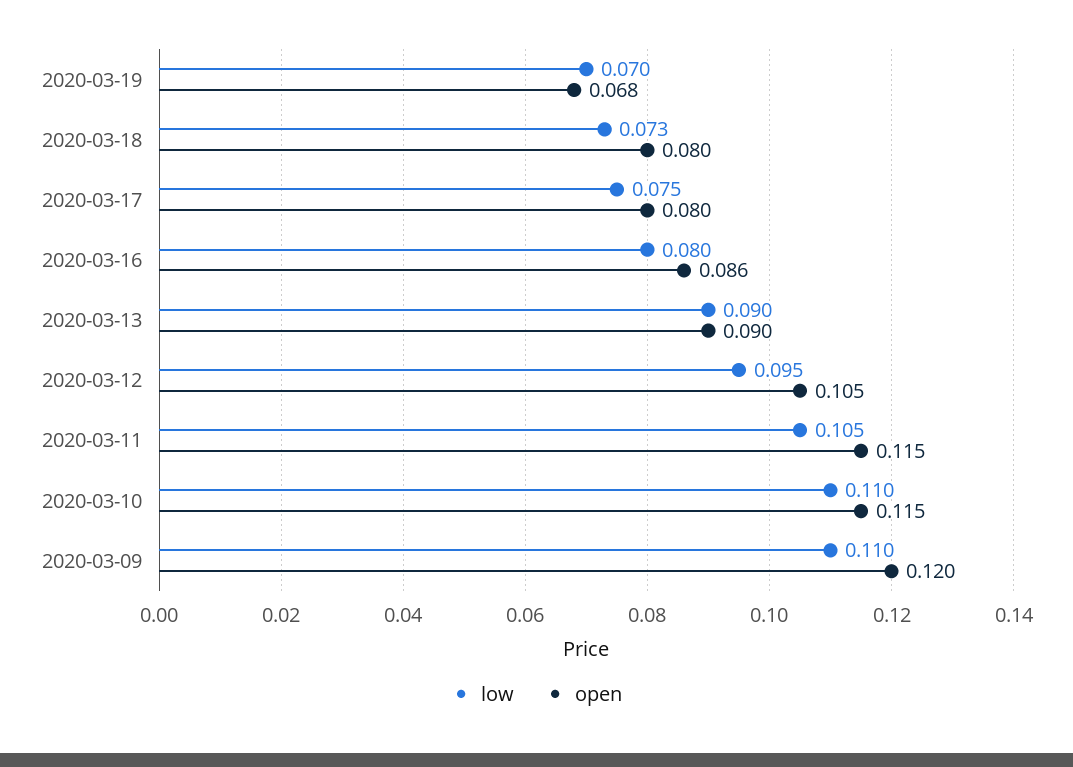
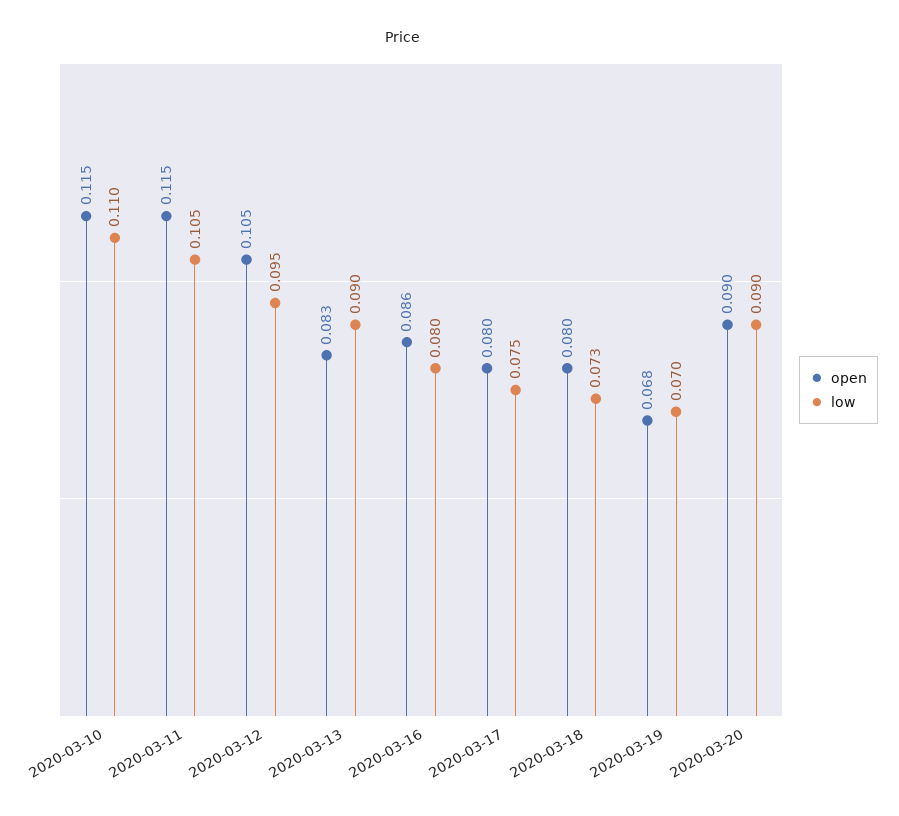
open, 2020-03-13: 0.09 -> 0.083
low, 2020-03-09: 0.11 -> none
open, 2020-03-09: 0.12 -> none
open, 2020-03-20: none -> 0.09
low, 2020-03-20: none -> 0.09

